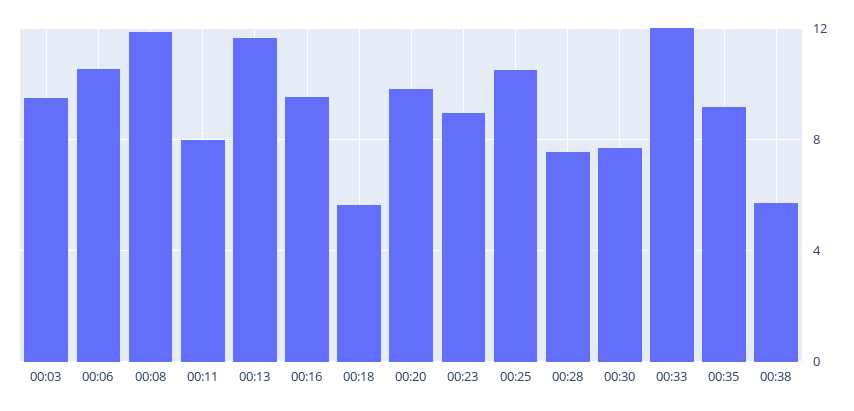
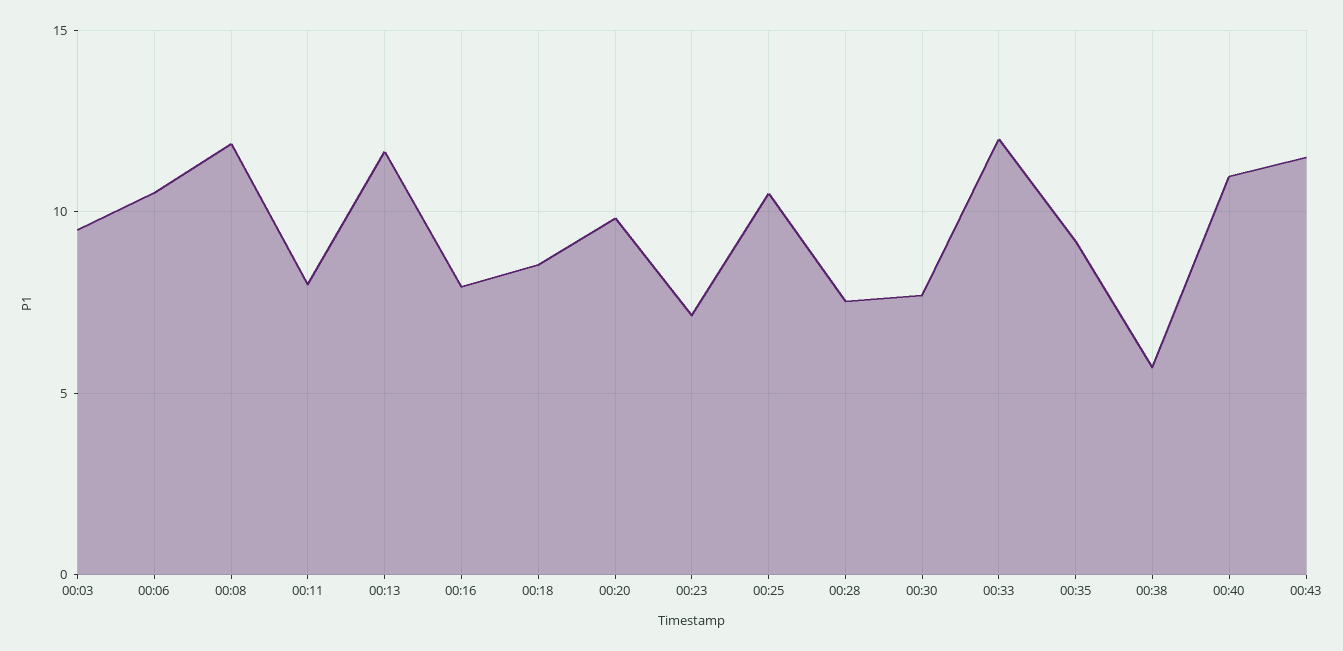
00:16: 9.5 -> 8
00:18: 5.5 -> 8.5
00:23: 9 -> 7
00:40: none -> 11
00:43: none -> 11.5

